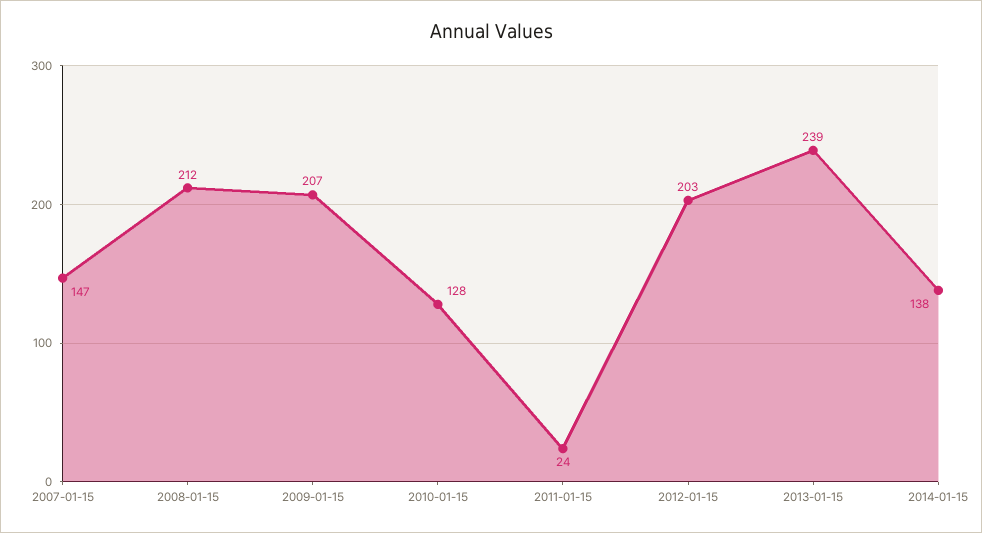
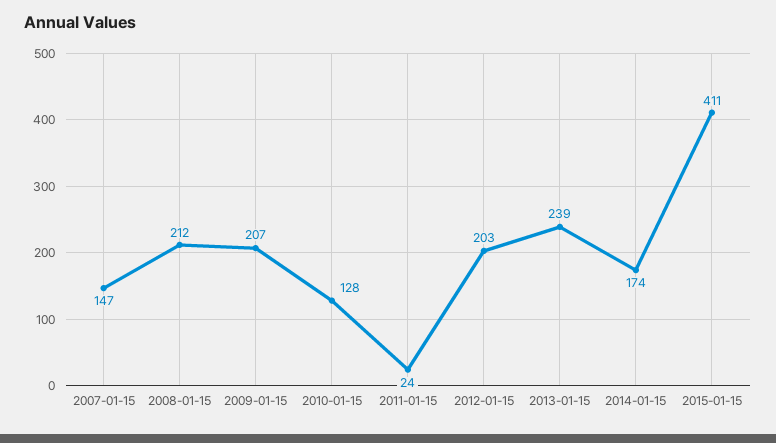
2014-01-15: 138 -> 174
2015-01-15: none -> 411

